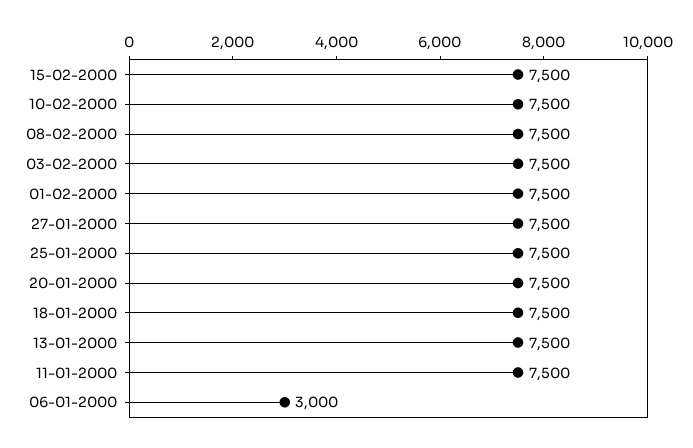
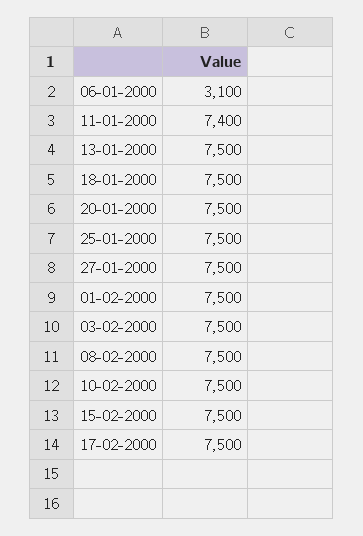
11-01-2000: 7500 -> 7400
06-01-2000: 3000 -> 3100
17-02-2000: none -> 7500

